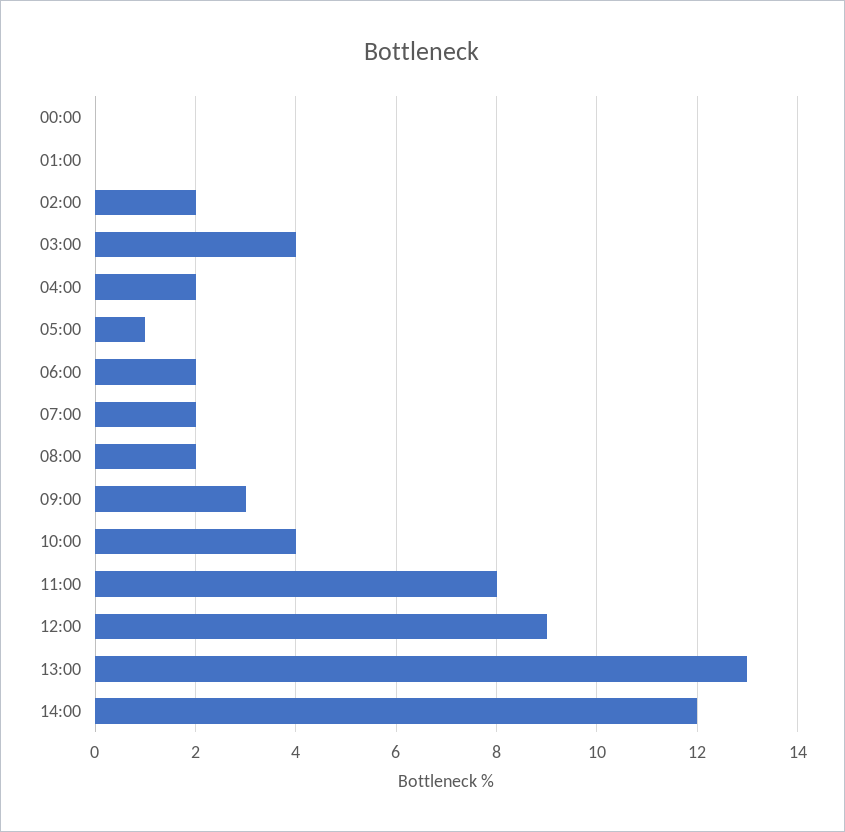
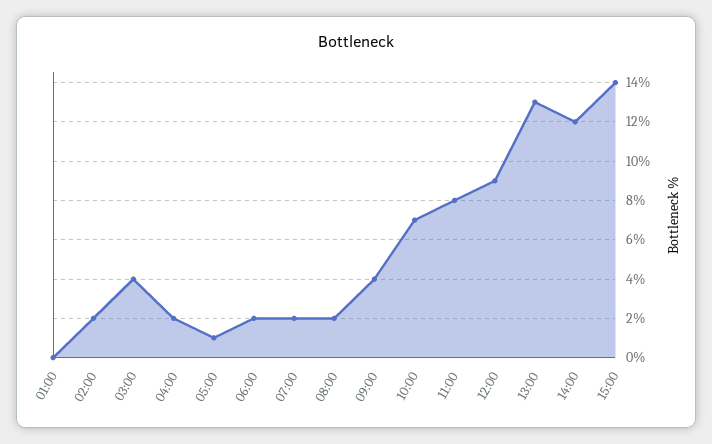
00:00: 0 -> none
09:00: 3 -> 4
10:00: 4 -> 7
15:00: none -> 14

